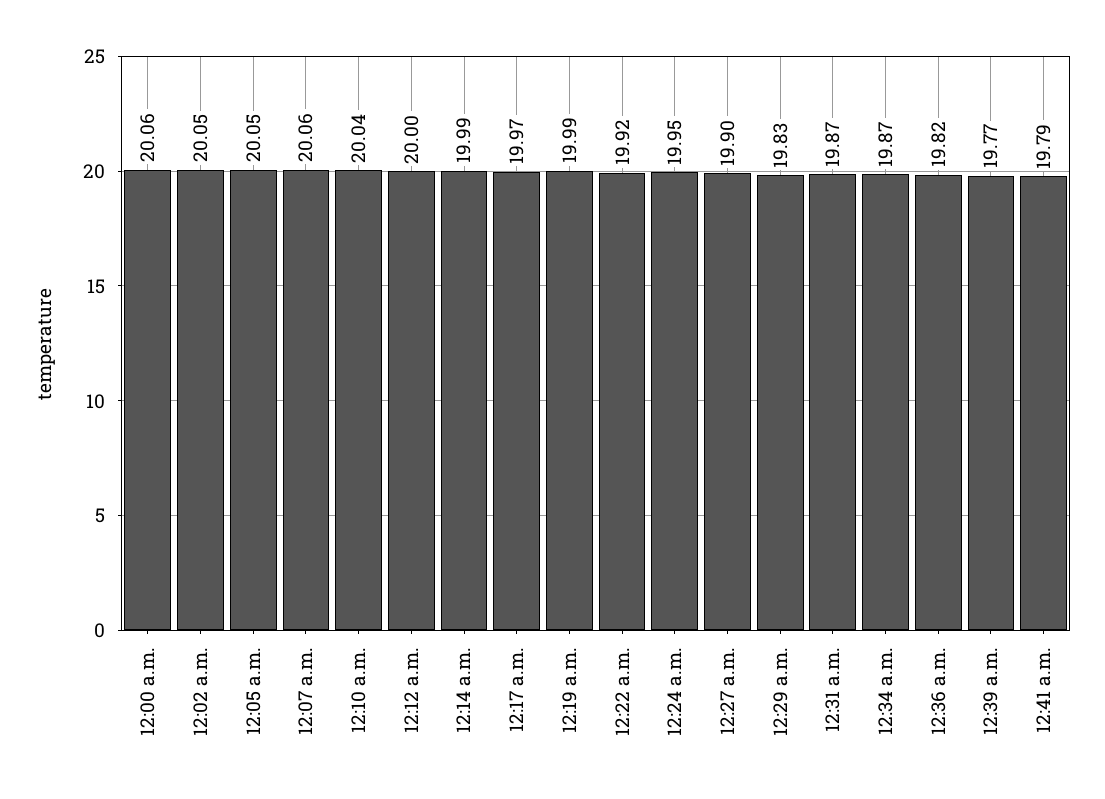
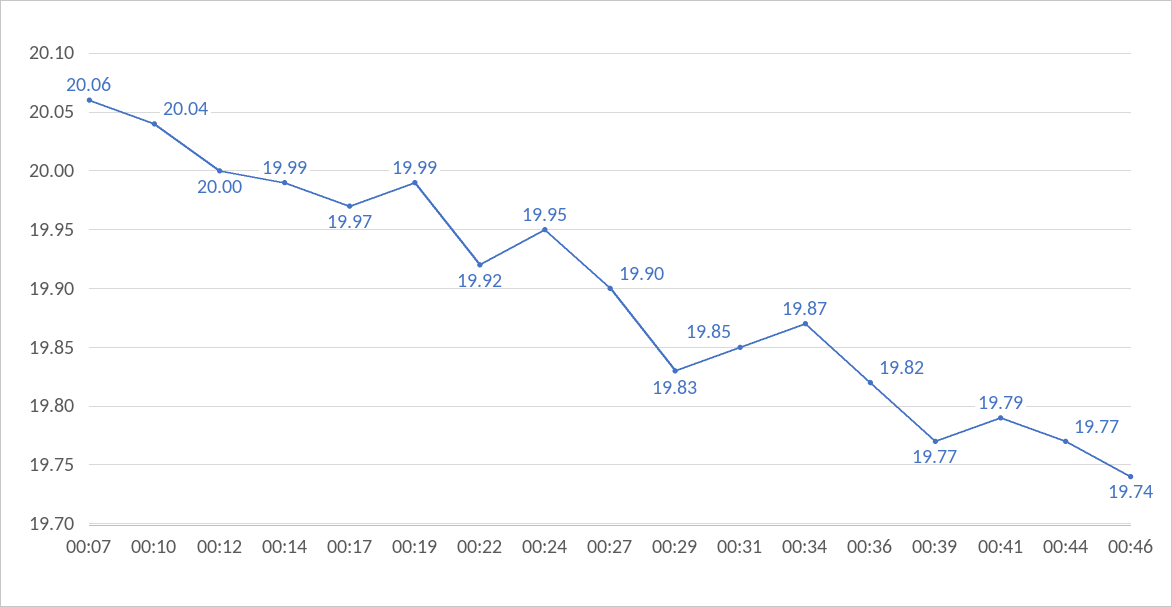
12:00 a.m.: 20.06 -> none
12:02 a.m.: 20.05 -> none
12:05 a.m.: 20.05 -> none
12:31 a.m.: 19.87 -> 19.85
00:44: none -> 19.77
00:46: none -> 19.74

